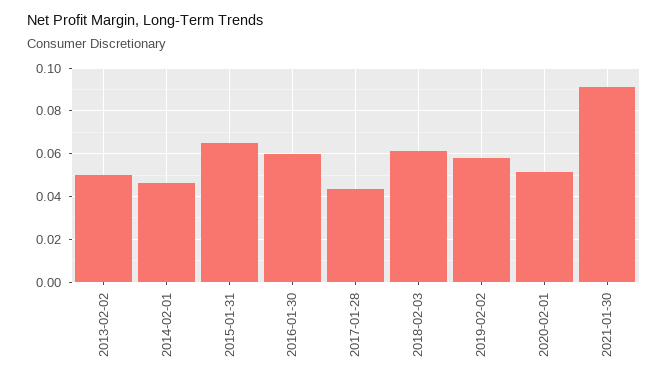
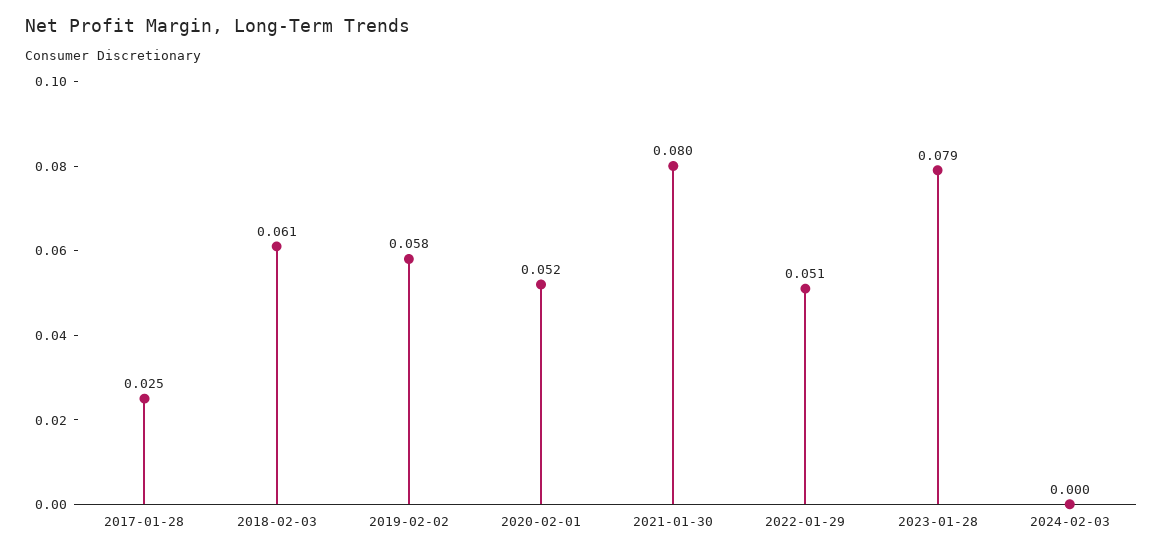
2013-02-02: 0.05 -> none
2014-02-01: 0.045 -> none
2015-01-31: 0.065 -> none
2016-01-30: 0.06 -> none
2017-01-28: 0.045 -> 0.025
2021-01-30: 0.09 -> 0.08
2022-01-29: none -> 0.051
2023-01-28: none -> 0.079
2024-02-03: none -> 0

